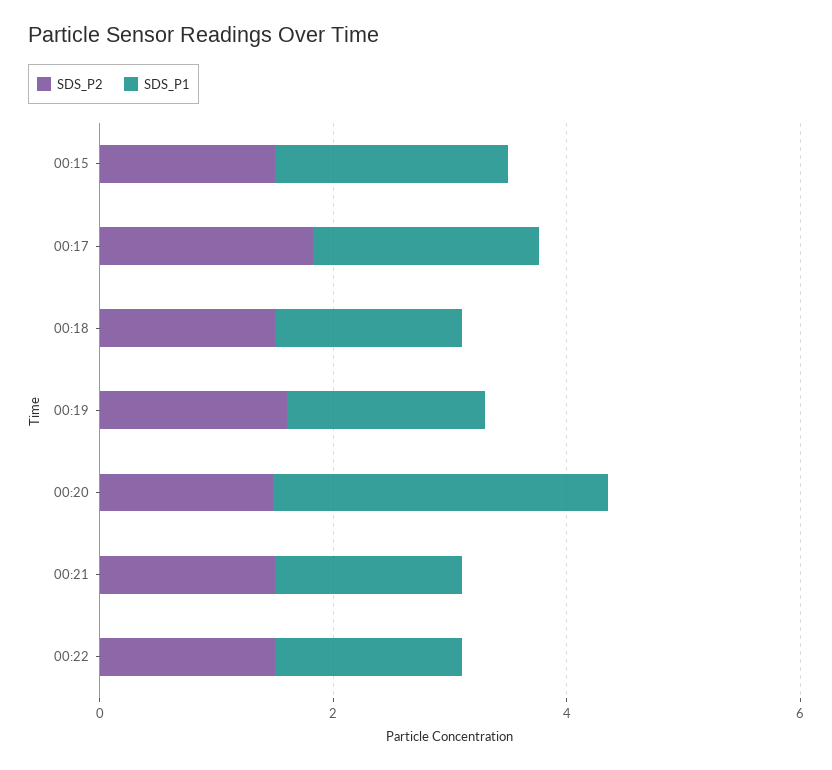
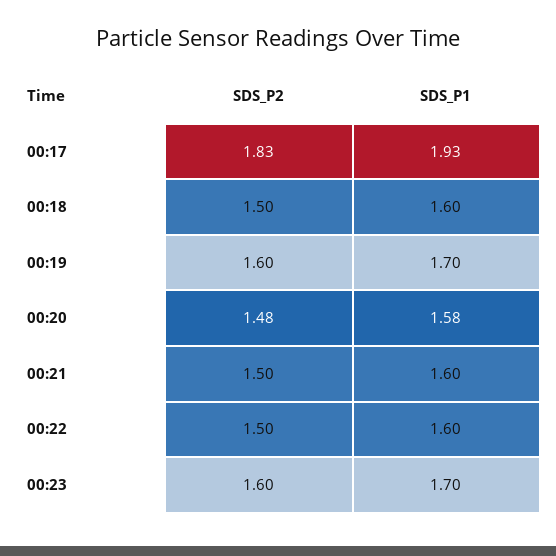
SDS_P2, 00:15: 1.5 -> none
SDS_P1, 00:15: 2 -> none
SDS_P1, 00:20: 3 -> 1.58
SDS_P2, 00:23: none -> 1.6
SDS_P1, 00:23: none -> 1.7

